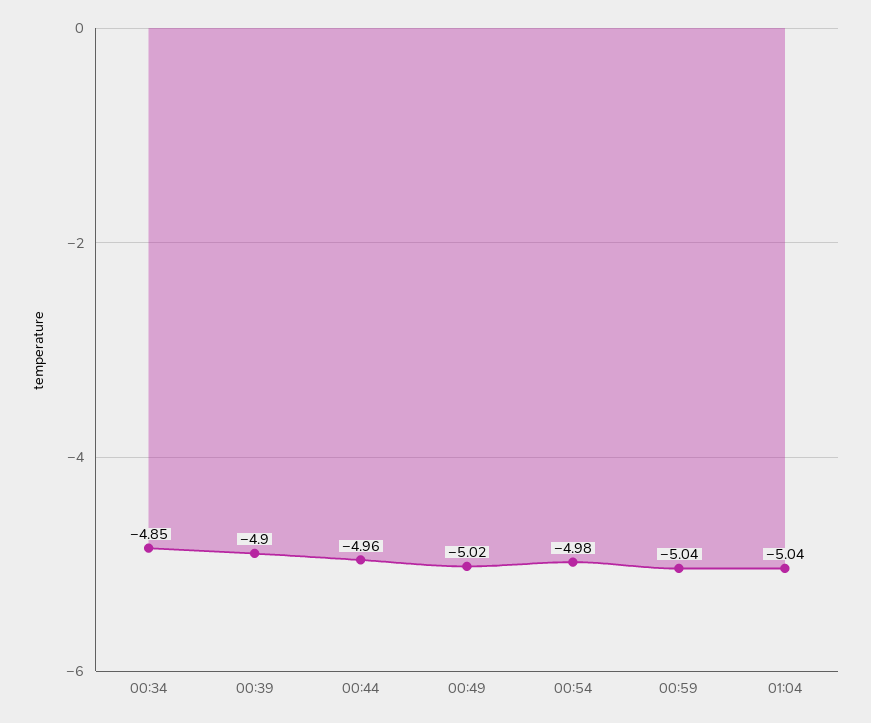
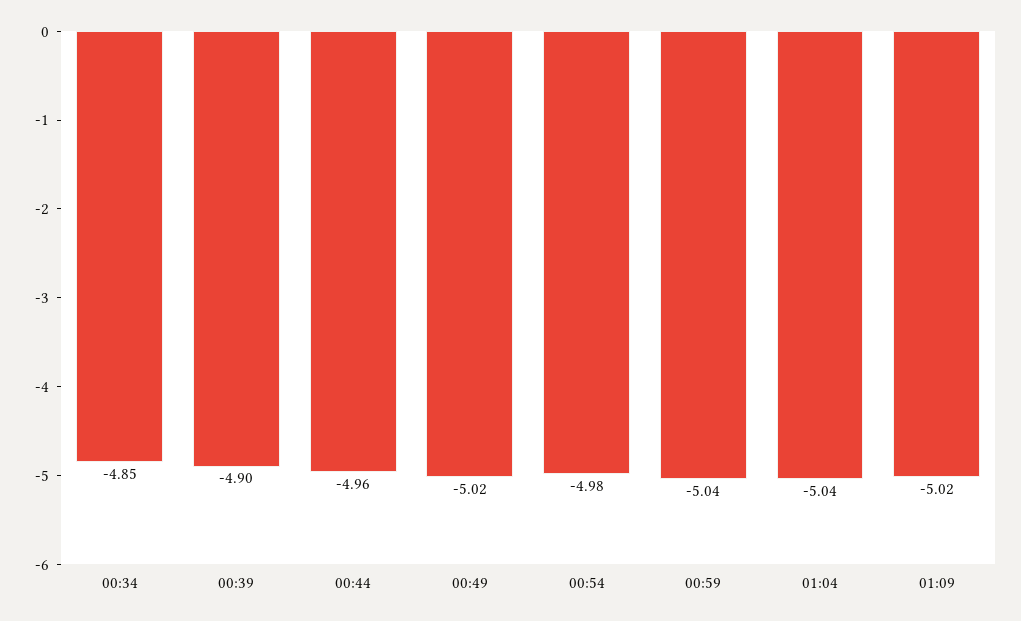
01:09: none -> -5.02

